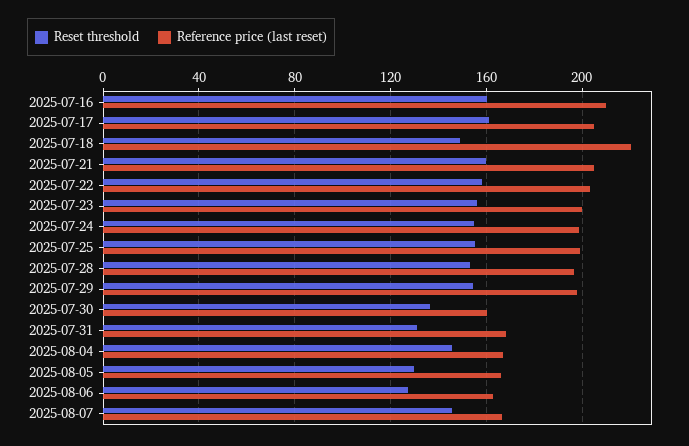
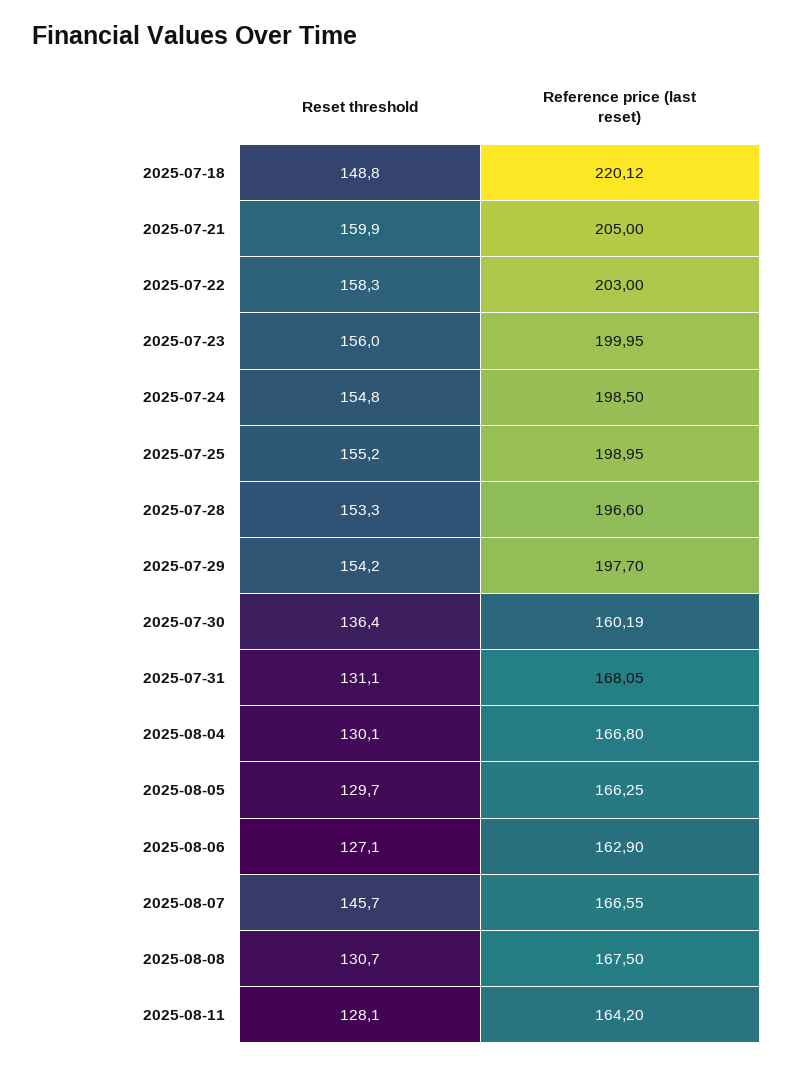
Reset threshold, 2025-07-16: 160 -> none
Reference price (last reset), 2025-07-16: 210 -> none
Reset threshold, 2025-07-17: 160 -> none
Reference price (last reset), 2025-07-17: 205 -> none
Reset threshold, 2025-08-04: 145 -> 130.1
Reset threshold, 2025-08-08: none -> 130.7
Reference price (last reset), 2025-08-08: none -> 167.5
Reset threshold, 2025-08-11: none -> 128.1
Reference price (last reset), 2025-08-11: none -> 164.2

